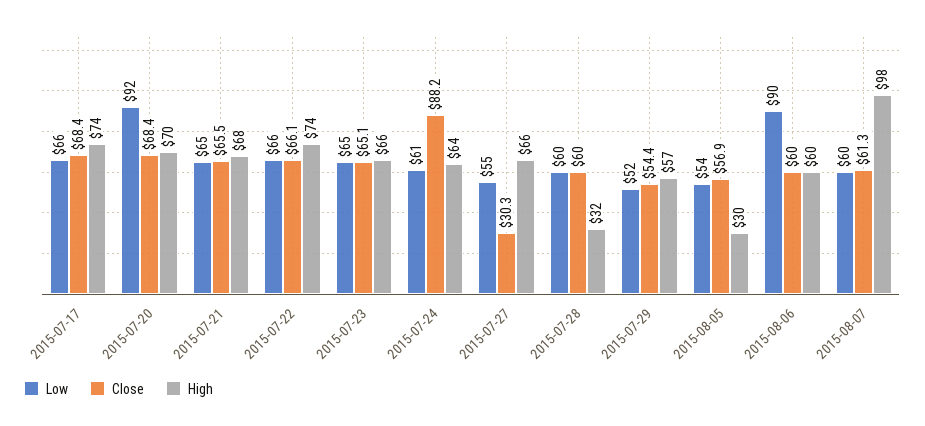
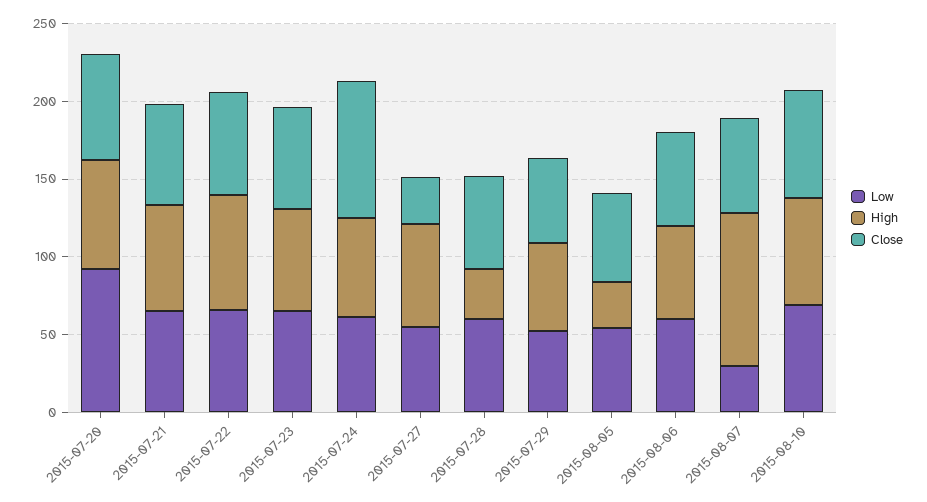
Low, 2015-07-17: 66 -> none
Close, 2015-07-17: 68.4 -> none
High, 2015-07-17: 74 -> none
Low, 2015-08-06: 90 -> 60
Low, 2015-08-07: 60 -> 30
Low, 2015-08-10: none -> 70
High, 2015-08-10: none -> 70
Close, 2015-08-10: none -> 70

